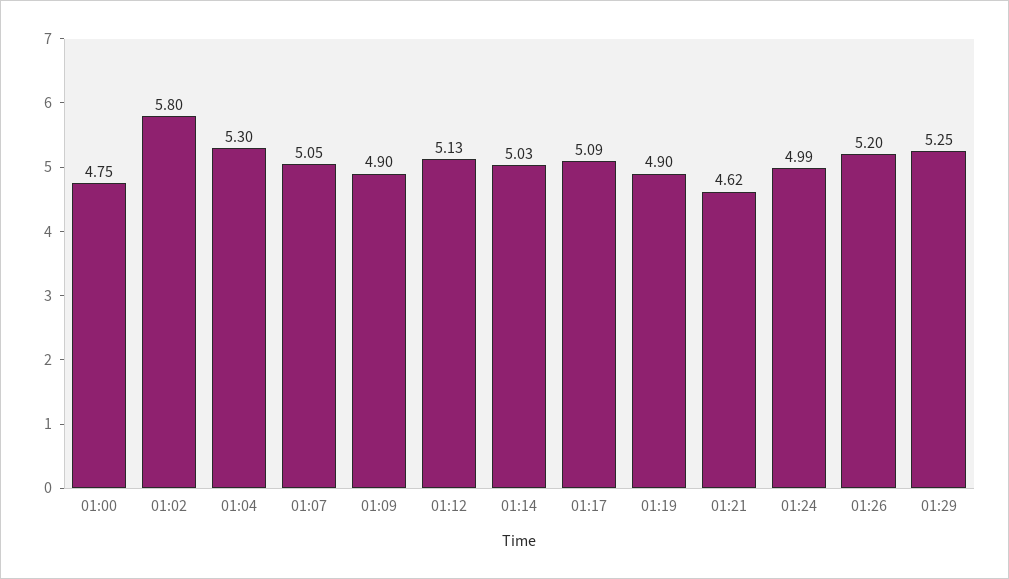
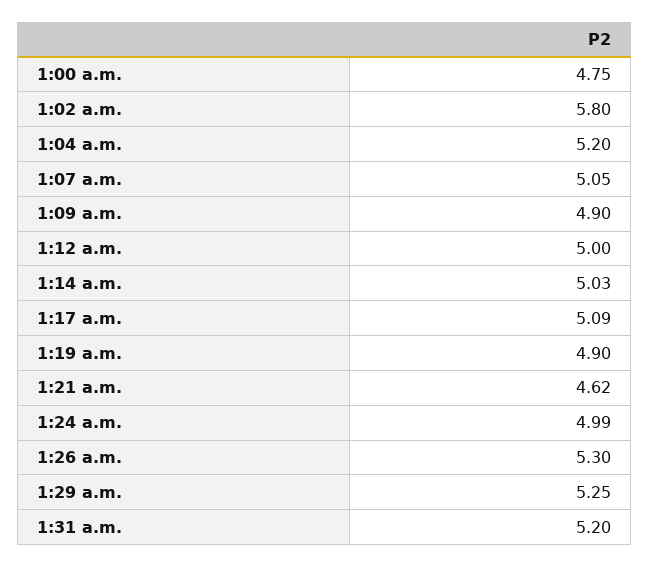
01:04: 5.3 -> 5.2
01:12: 5.13 -> 5
01:26: 5.2 -> 5.3
1:31 a.m.: none -> 5.2

